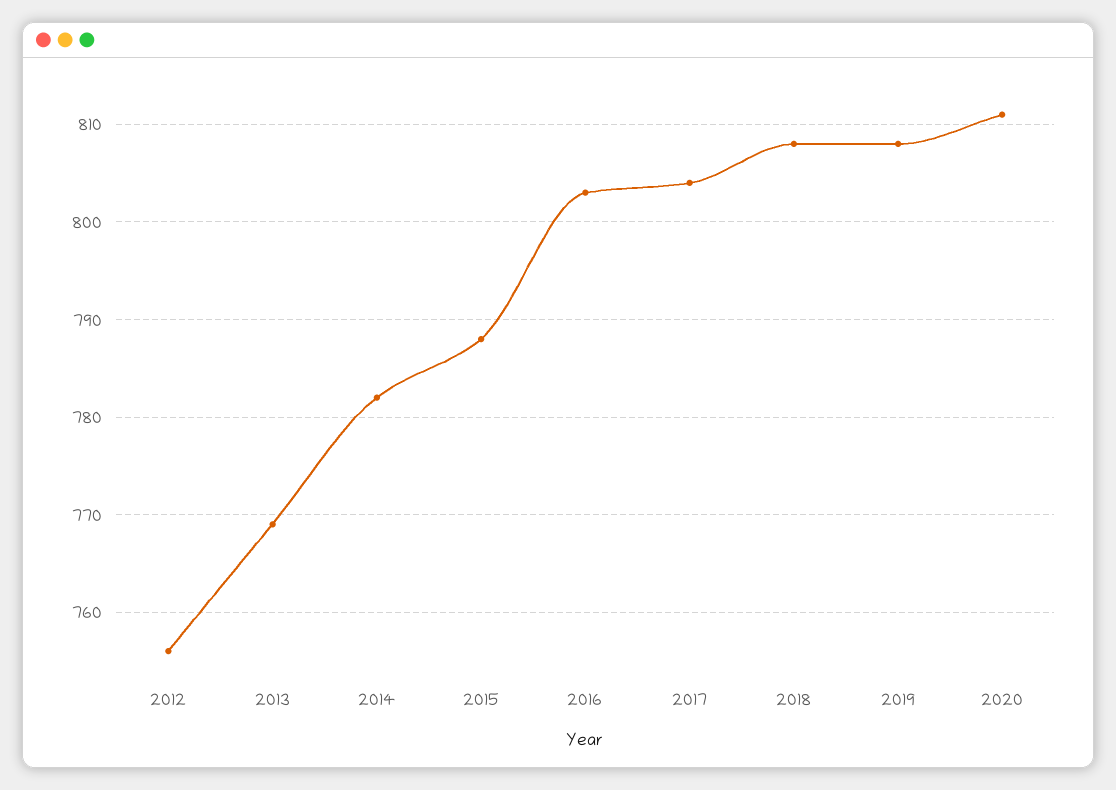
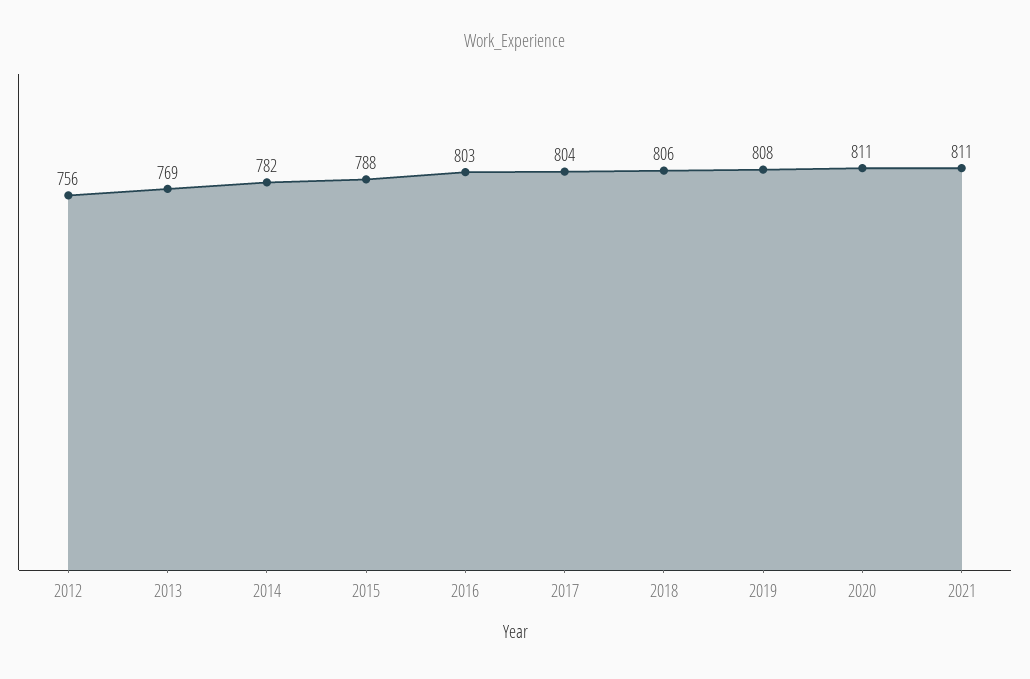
2018: 808 -> 806
2021: none -> 811

